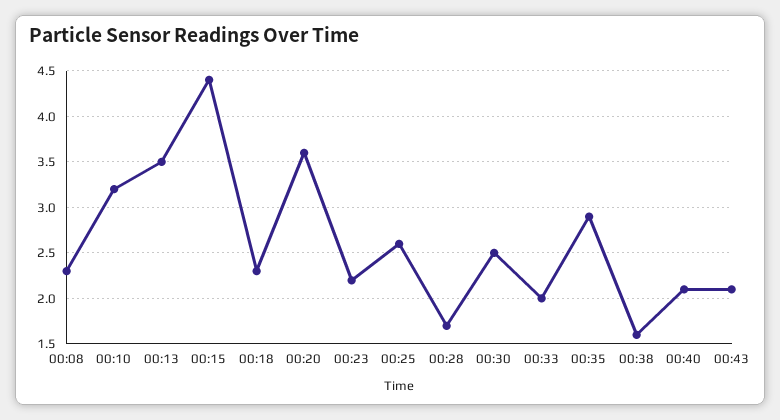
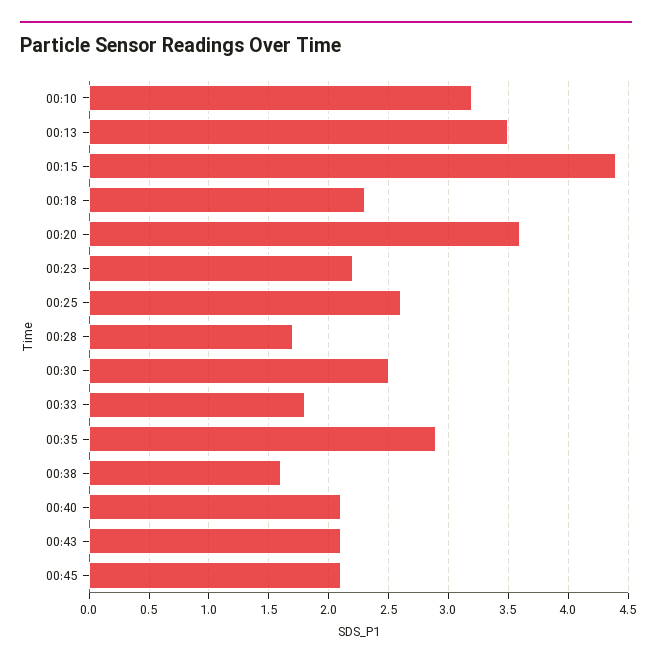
00:08: 2.3 -> none
00:33: 2 -> 1.8
00:45: none -> 2.1

